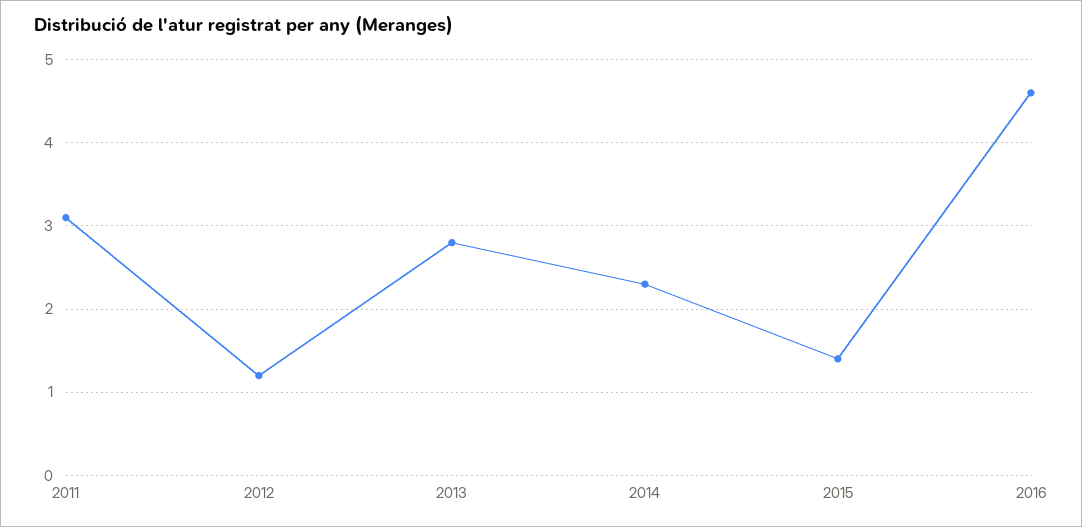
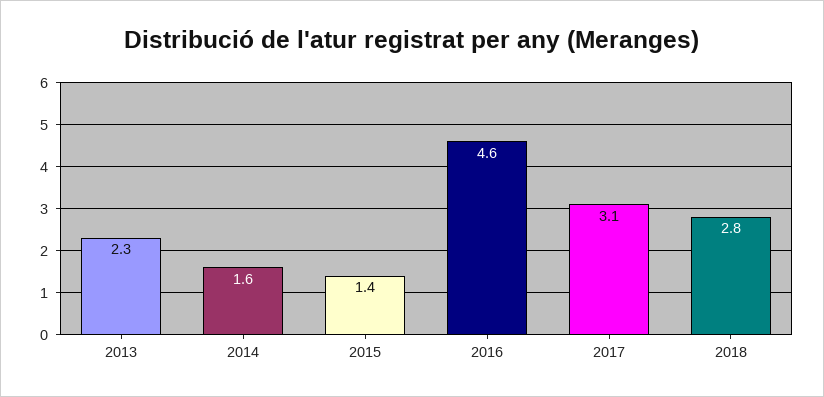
2011: 3.1 -> none
2012: 1.2 -> none
2013: 2.8 -> 2.3
2014: 2.3 -> 1.6
2017: none -> 3.1
2018: none -> 2.8

